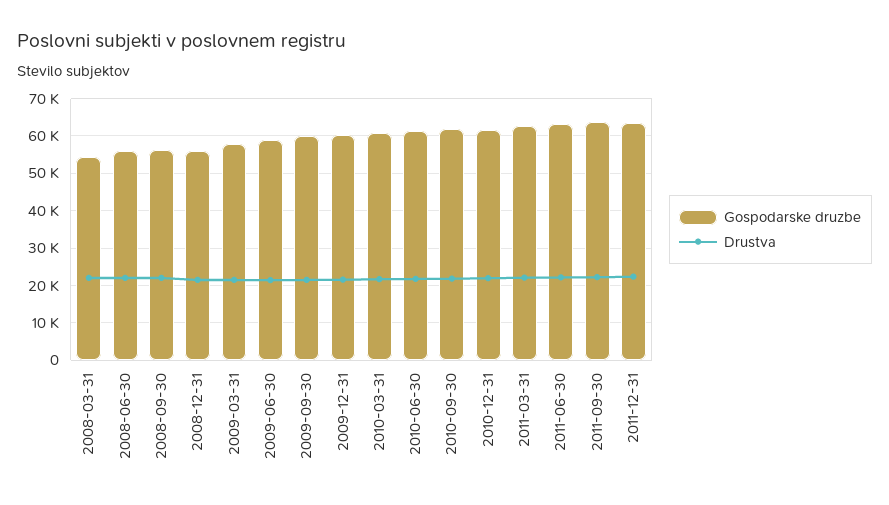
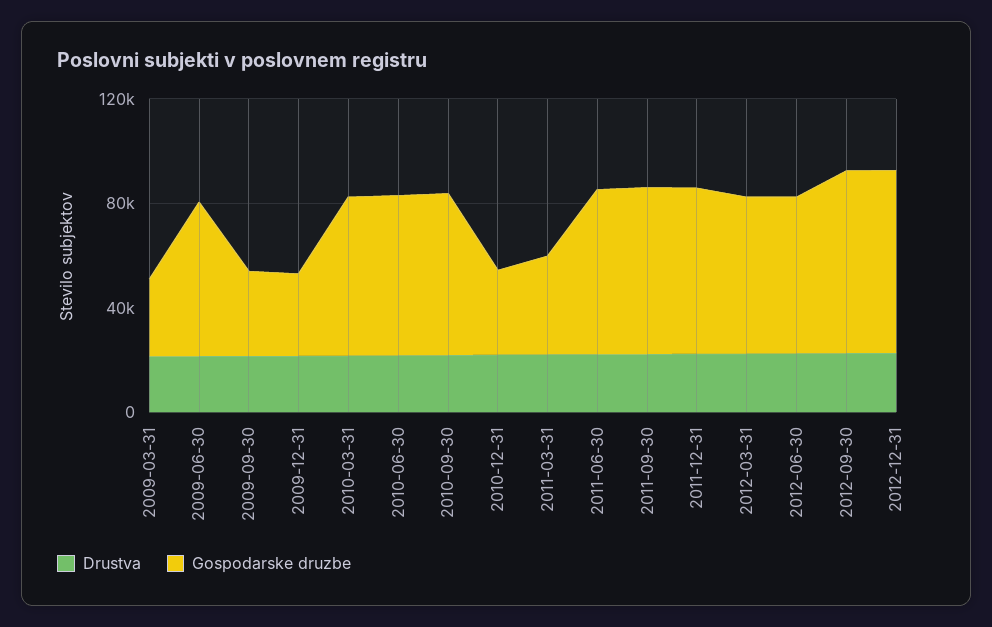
Gospodarske druzbe, 2008-03-31: 54000 -> none
Drustva, 2008-03-31: 22000 -> none
Gospodarske druzbe, 2008-06-30: 56000 -> none
Drustva, 2008-06-30: 22000 -> none
Gospodarske druzbe, 2008-09-30: 56000 -> none
Drustva, 2008-09-30: 22000 -> none
Gospodarske druzbe, 2008-12-31: 56000 -> none
Drustva, 2008-12-31: 22000 -> none
Gospodarske druzbe, 2009-03-31: 58000 -> 30000
Gospodarske druzbe, 2009-09-30: 60000 -> 30000
Gospodarske druzbe, 2009-12-31: 60000 -> 30000
Gospodarske druzbe, 2010-12-31: 62000 -> 30000
Gospodarske druzbe, 2011-03-31: 62000 -> 40000
Drustva, 2012-03-31: none -> 20000
Gospodarske druzbe, 2012-03-31: none -> 60000
Drustva, 2012-06-30: none -> 20000
Gospodarske druzbe, 2012-06-30: none -> 60000
Drustva, 2012-09-30: none -> 20000
Gospodarske druzbe, 2012-09-30: none -> 70000
Drustva, 2012-12-31: none -> 20000
Gospodarske druzbe, 2012-12-31: none -> 70000

